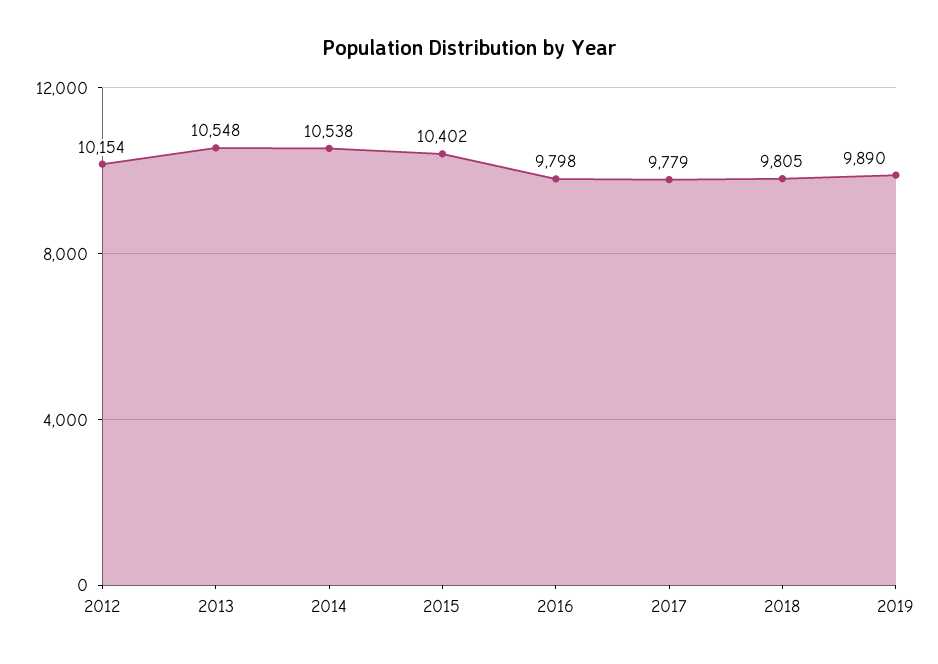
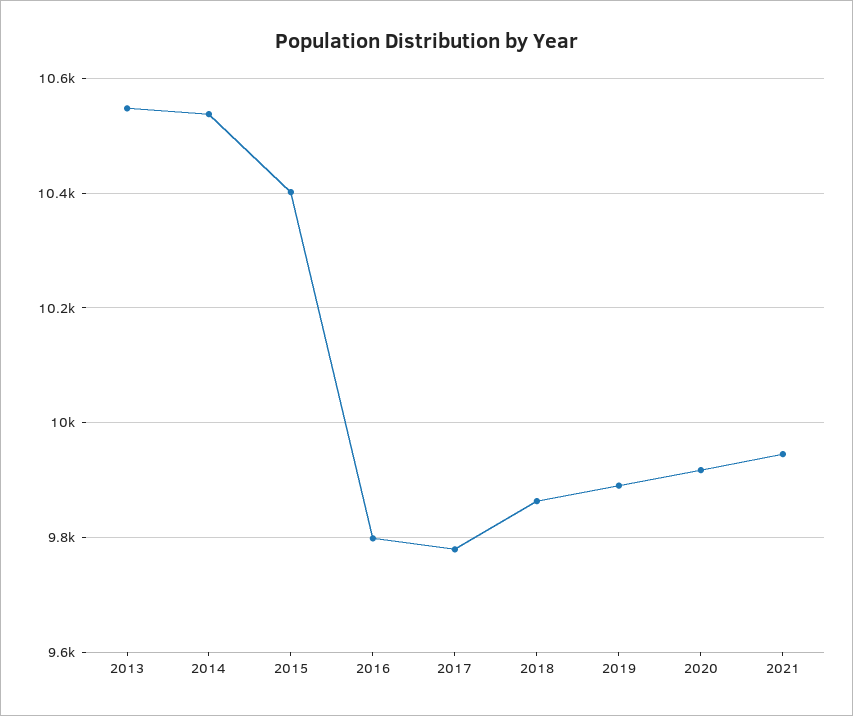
2012: 10154 -> none
2018: 9805 -> 9860
2020: none -> 9920
2021: none -> 9940

